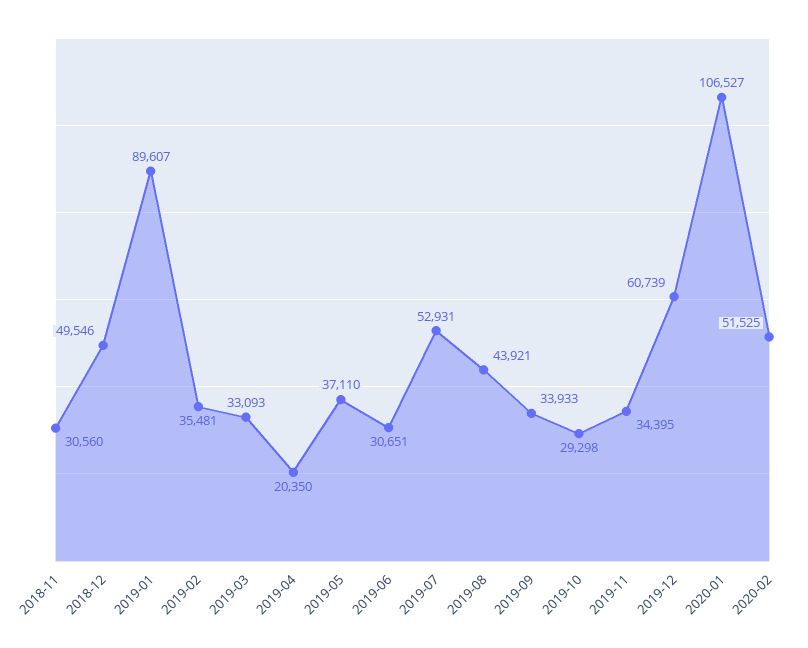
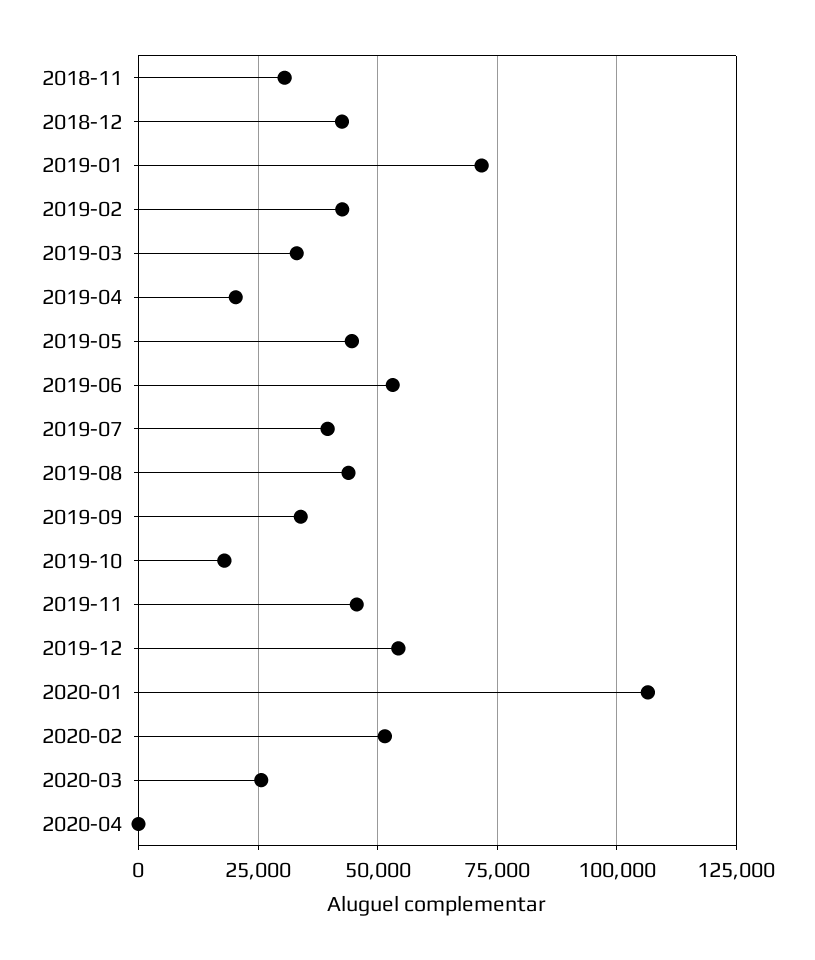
2018-12: 49546 -> 42500
2019-01: 89607 -> 72500
2019-02: 35481 -> 42500
2019-05: 37110 -> 45000
2019-06: 30651 -> 52500
2019-07: 52931 -> 40000
2019-10: 29298 -> 17500
2019-11: 34395 -> 45000
2019-12: 60739 -> 55000
2020-03: none -> 25000
2020-04: none -> 0

